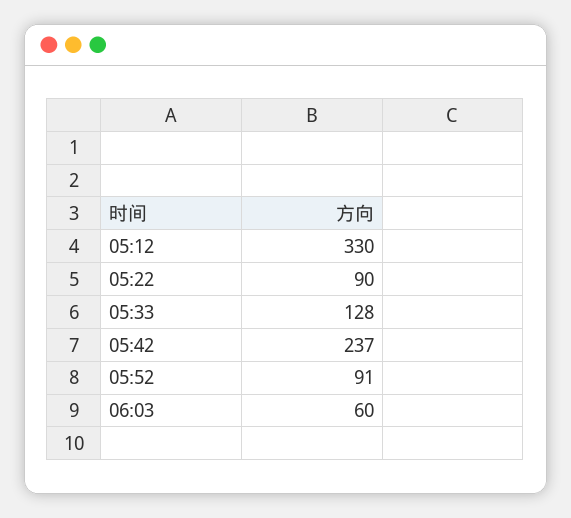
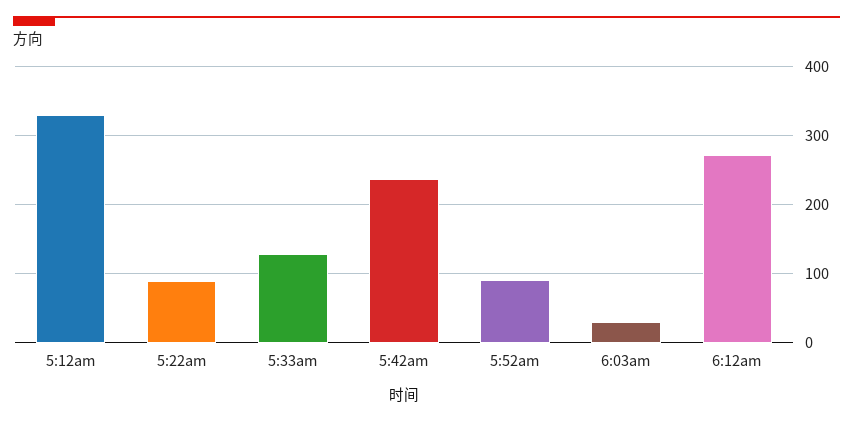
06:03: 60 -> 30
6:12am: none -> 270

